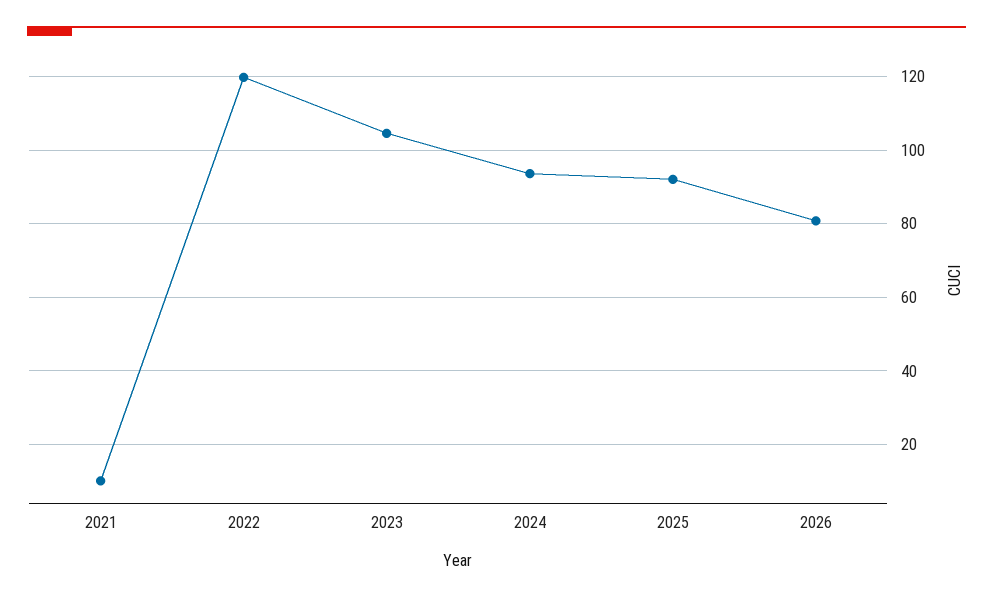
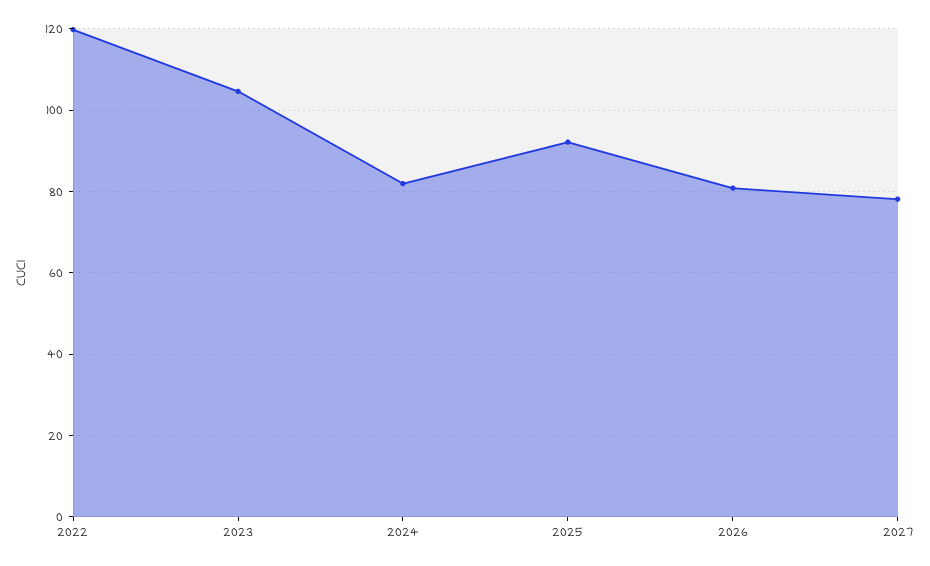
2021: 10 -> none
2024: 94 -> 82
2027: none -> 78

